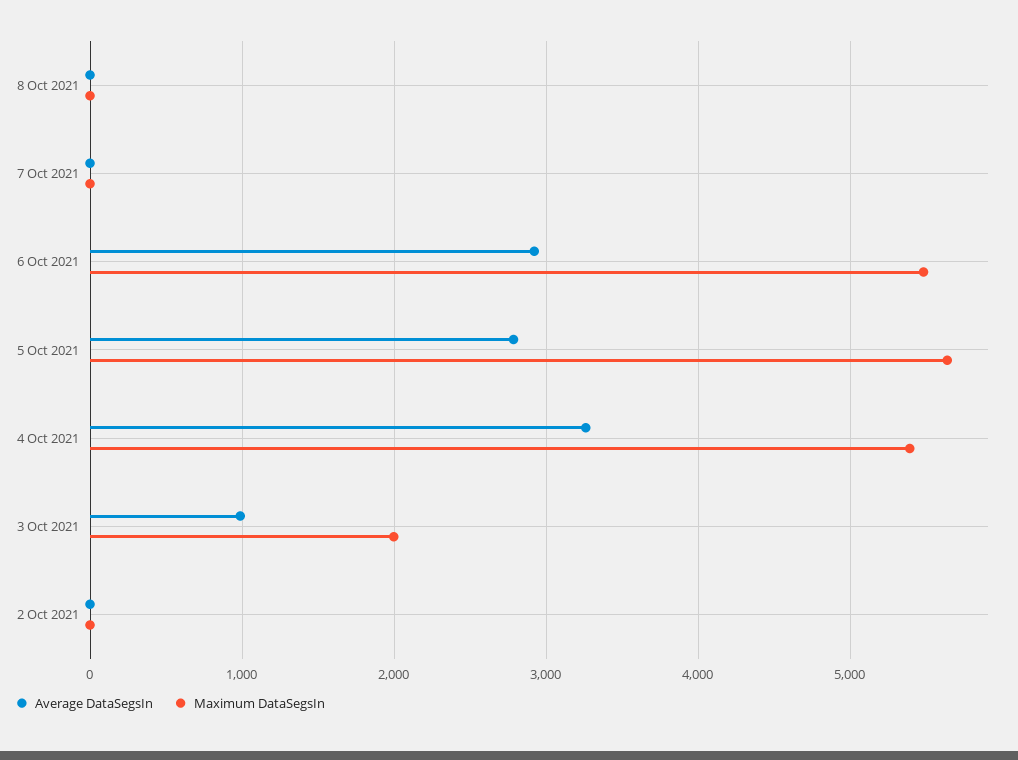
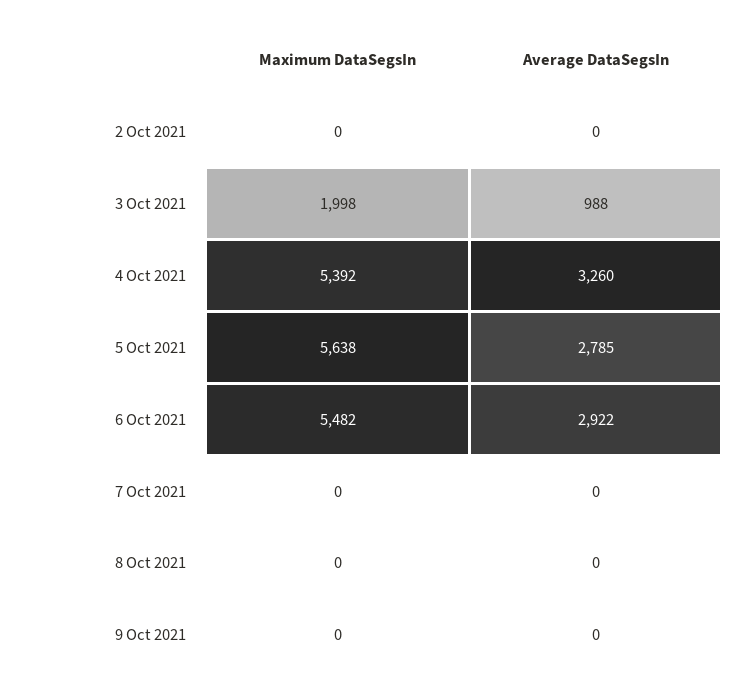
Maximum DataSegsIn, 9 Oct 2021: none -> 0
Average DataSegsIn, 9 Oct 2021: none -> 0

